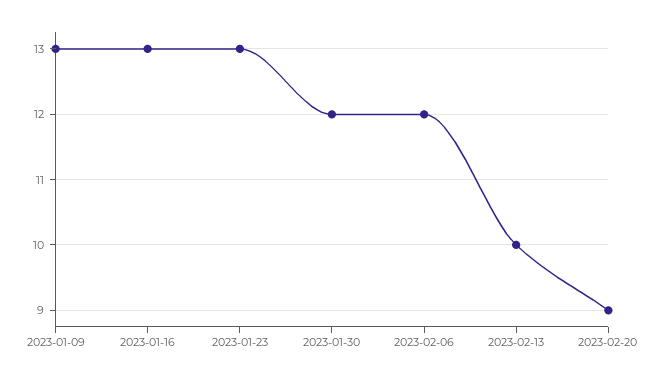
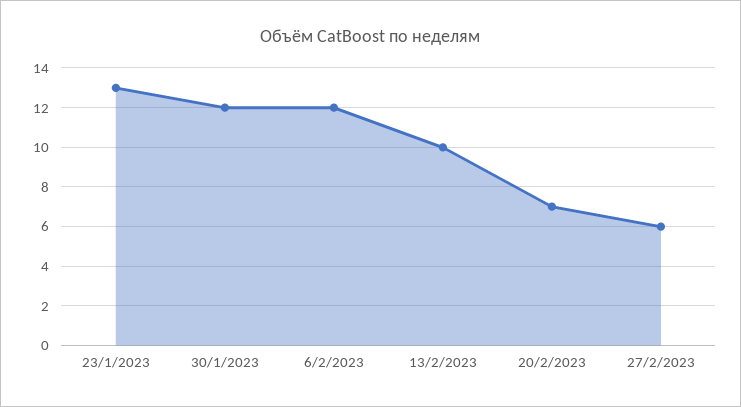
2023-01-09: 13 -> none
2023-01-16: 13 -> none
2023-02-20: 9 -> 7
27/2/2023: none -> 6

